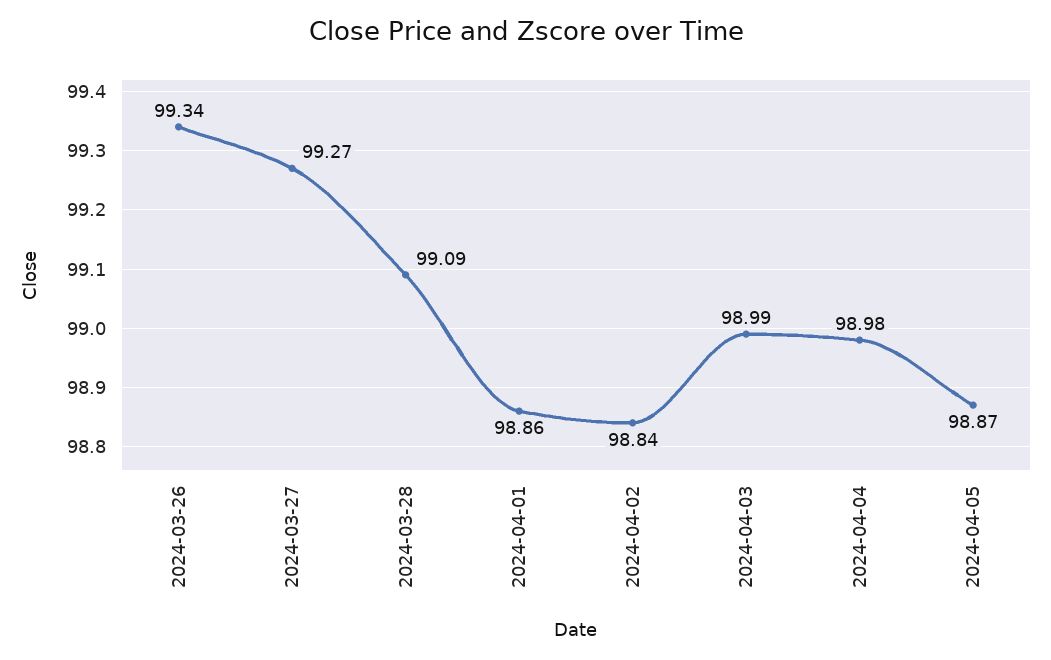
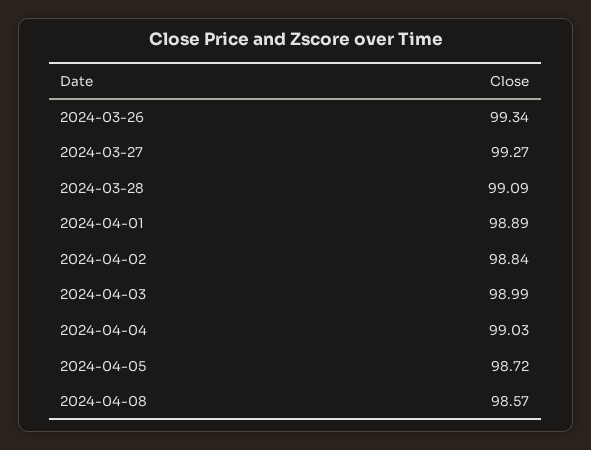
2024-04-01: 98.86 -> 98.89
2024-04-04: 98.98 -> 99.03
2024-04-05: 98.87 -> 98.72
2024-04-08: none -> 98.57

